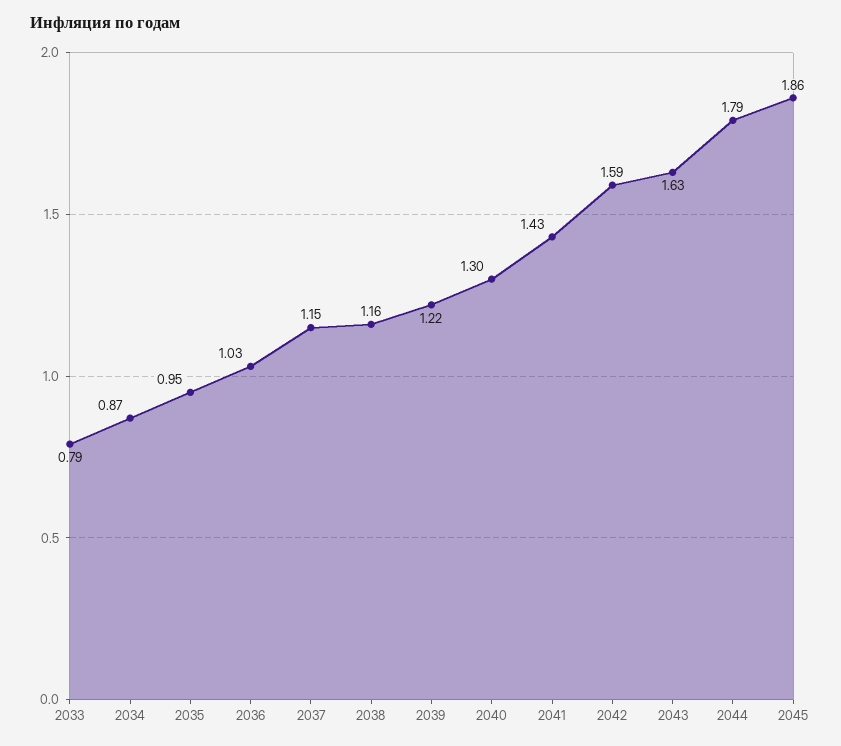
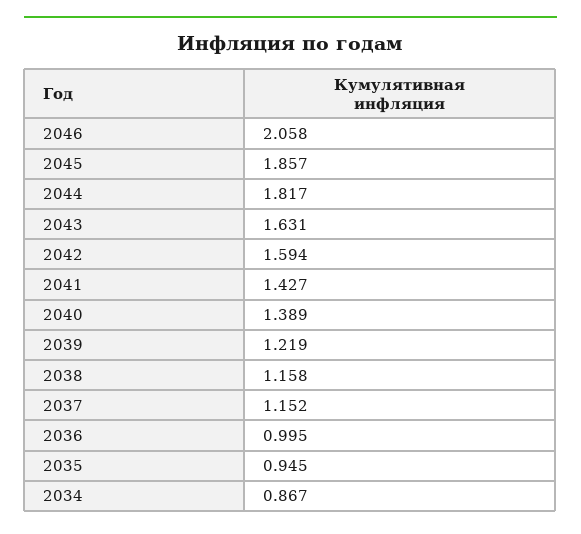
2033: 0.79 -> none
2036: 1.03 -> 0.995
2040: 1.3 -> 1.389
2044: 1.79 -> 1.817
2046: none -> 2.058

